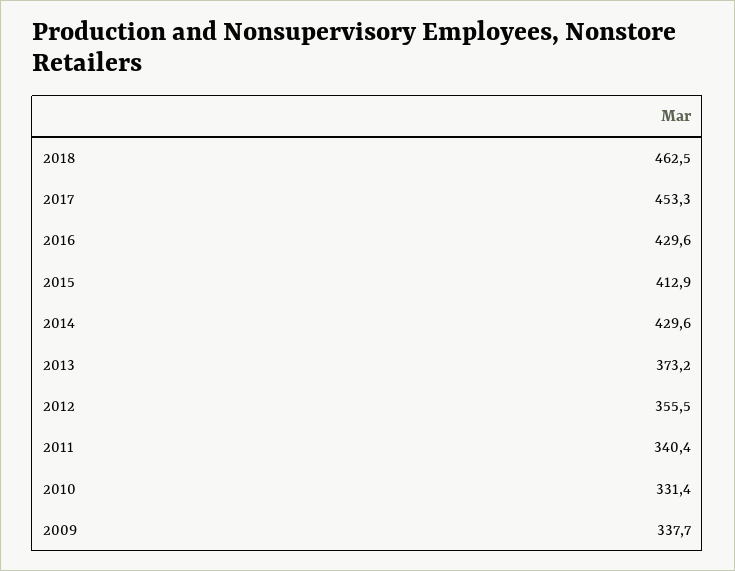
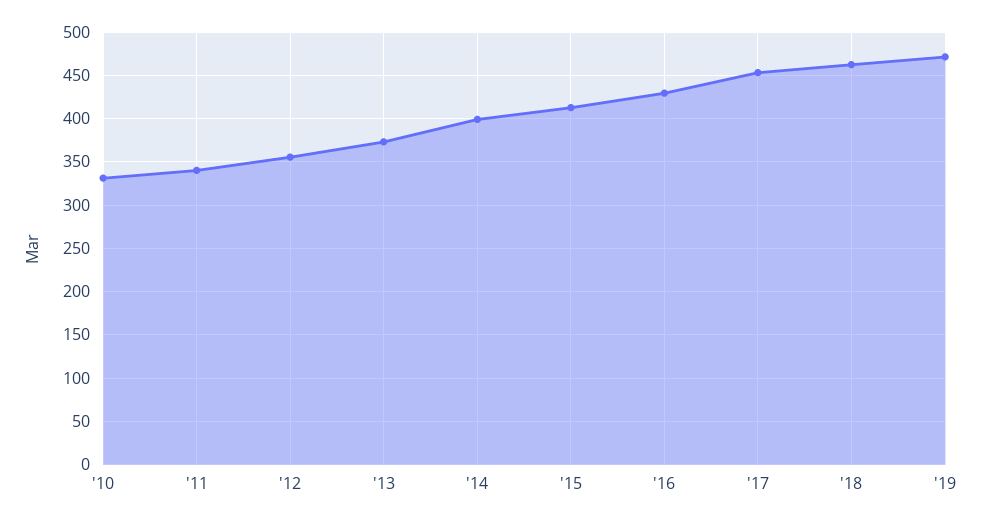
2014: 429.6 -> 400
2009: 337.7 -> none
'19: none -> 470

